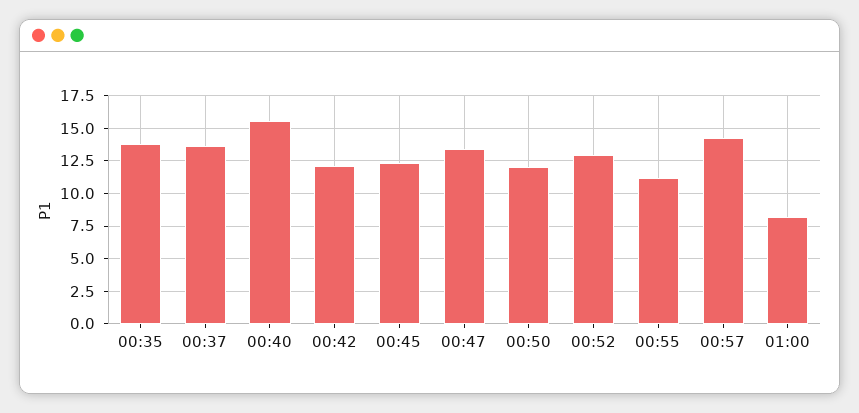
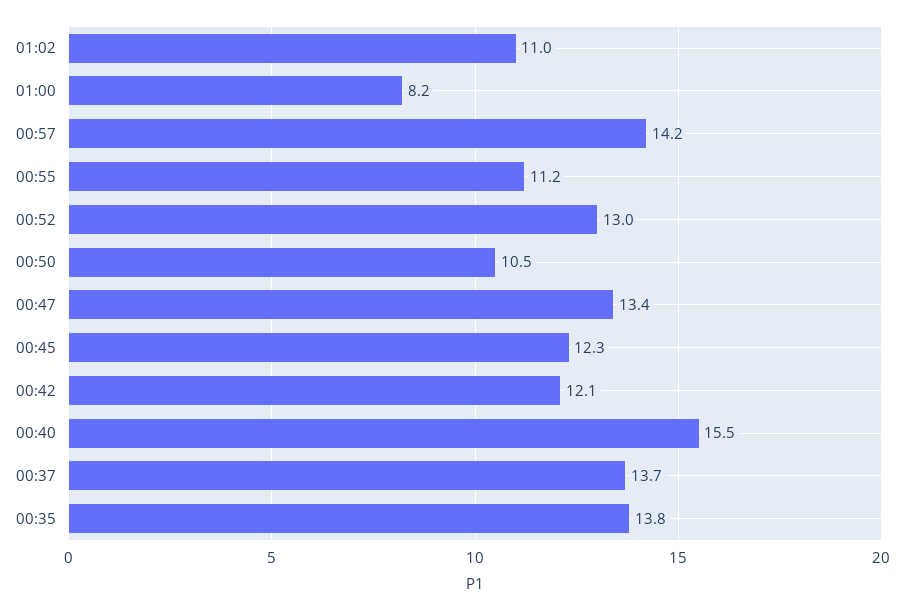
00:50: 12 -> 10.5
01:02: none -> 11

